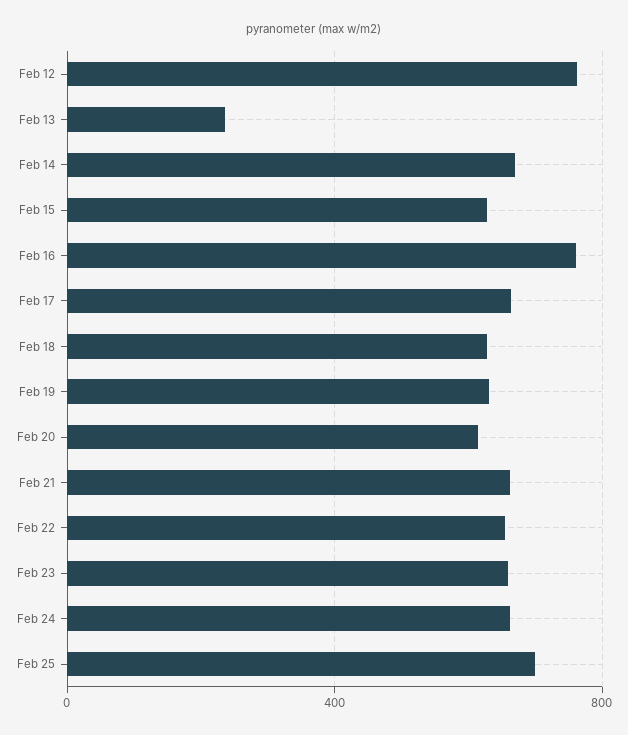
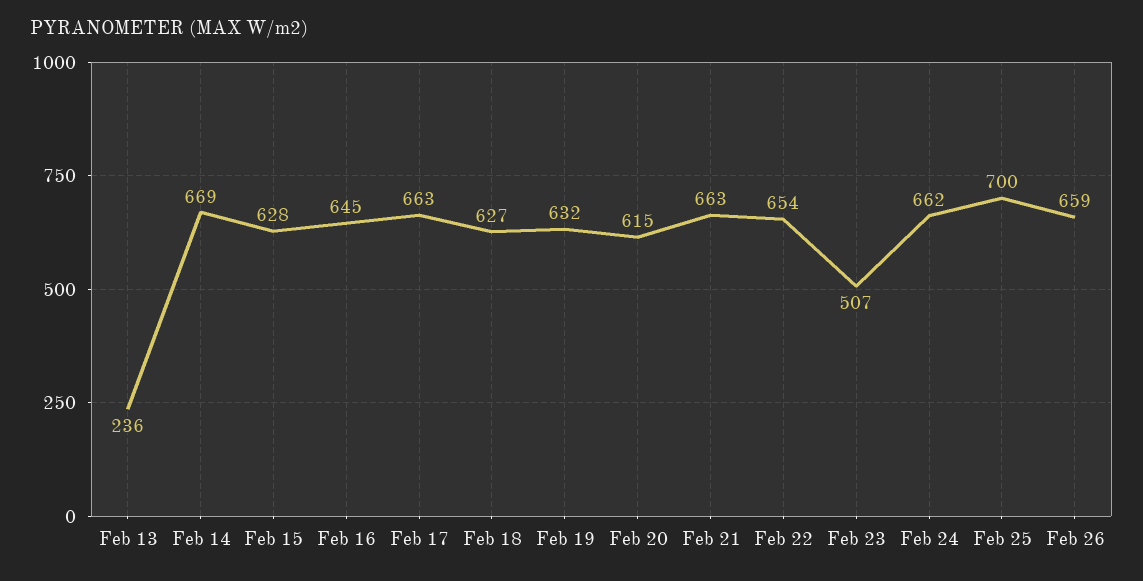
Feb 12: 750 -> none
Feb 16: 750 -> 645
Feb 23: 650 -> 507
Feb 26: none -> 659

